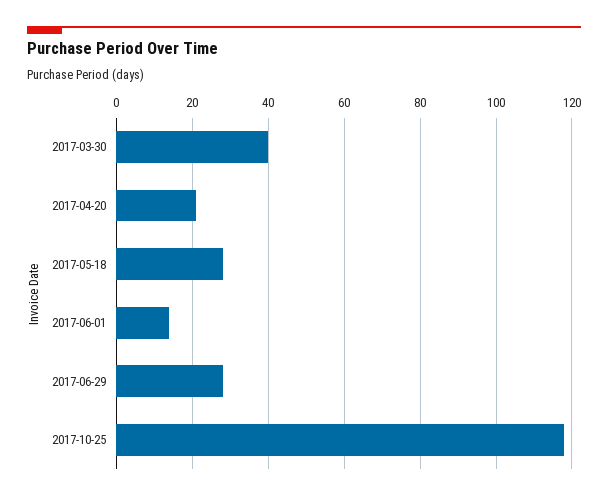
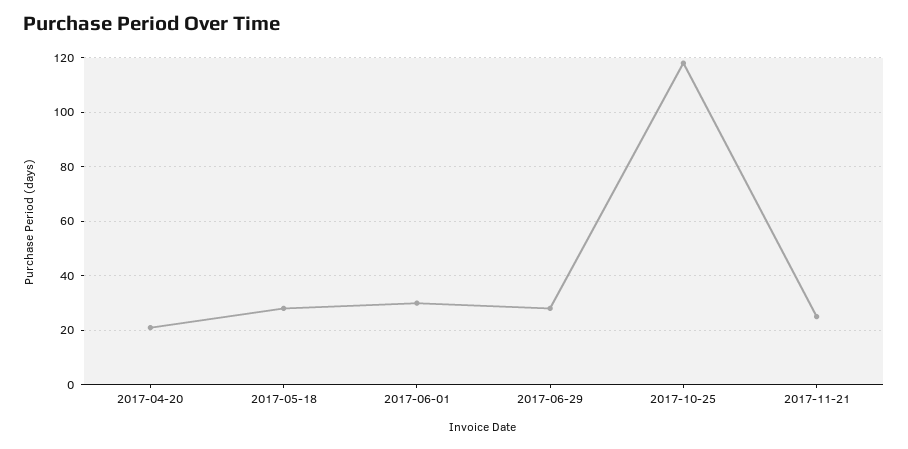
2017-03-30: 40 -> none
2017-06-01: 15 -> 30
2017-11-21: none -> 25

